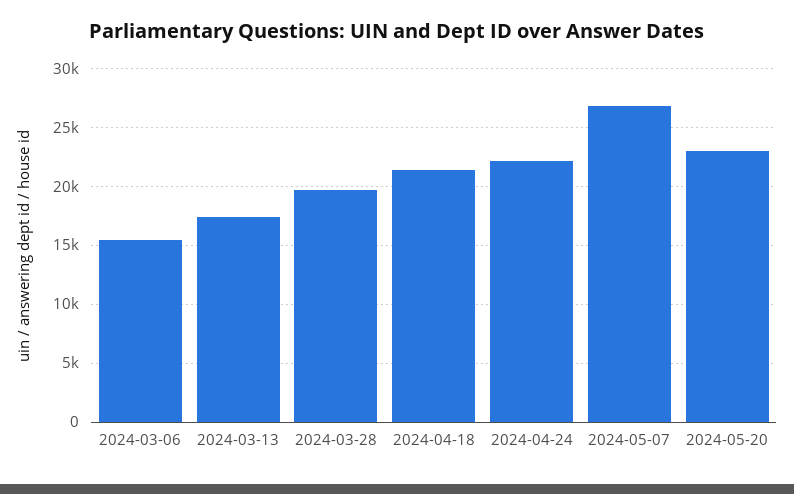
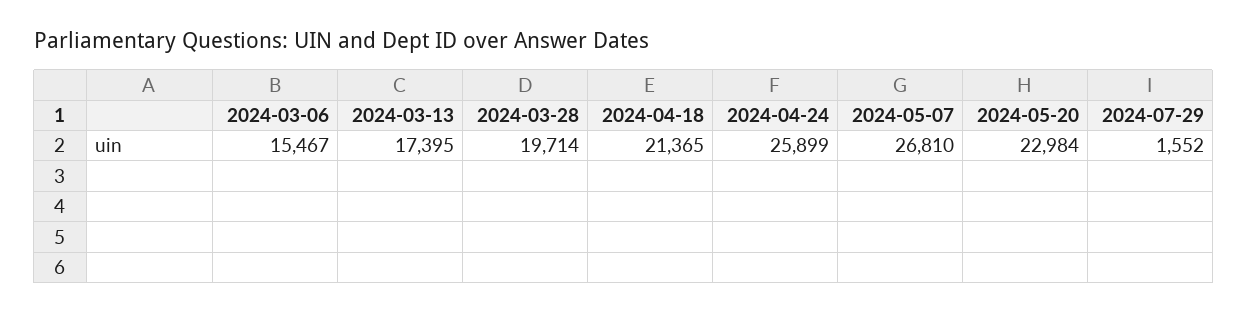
2024-04-24: 22000 -> 25899
2024-07-29: none -> 1552

